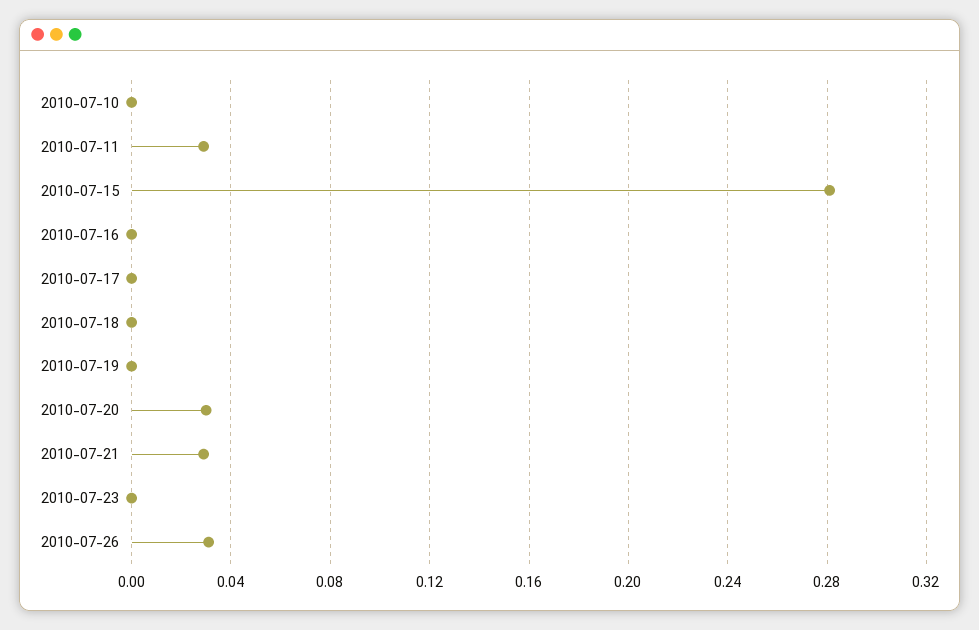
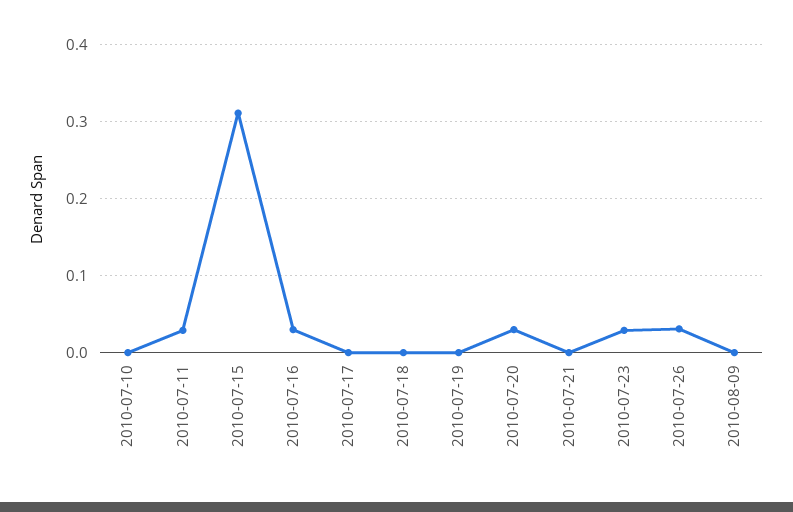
2010-07-15: 0.28 -> 0.31
2010-07-16: 0 -> 0.03
2010-07-21: 0.03 -> 0
2010-07-23: 0 -> 0.03
2010-08-09: none -> 0

